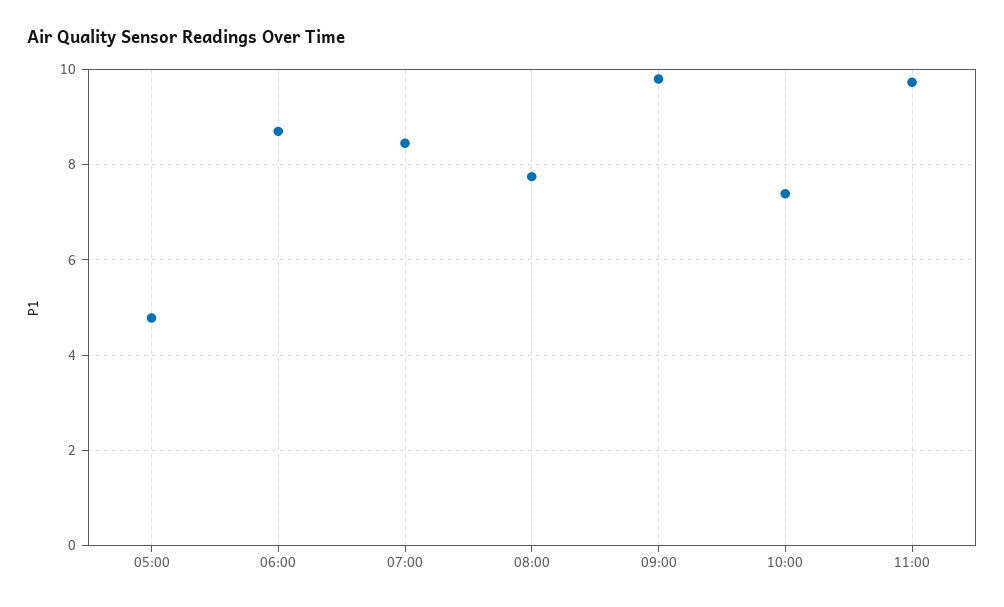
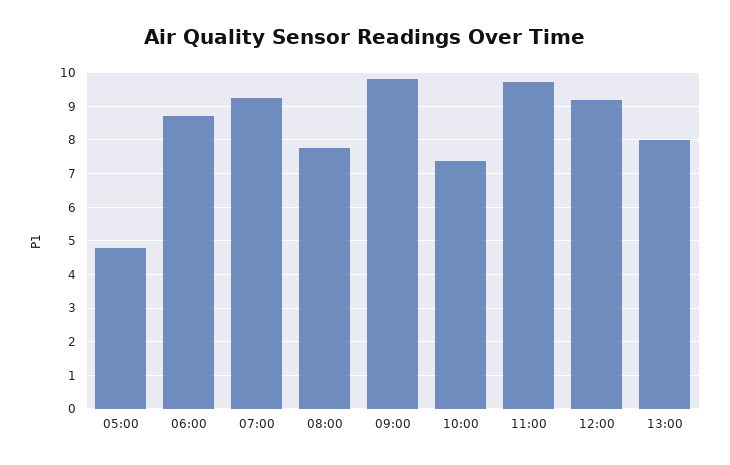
07:00: 8.4 -> 9.2
12:00: none -> 9.2
13:00: none -> 8

